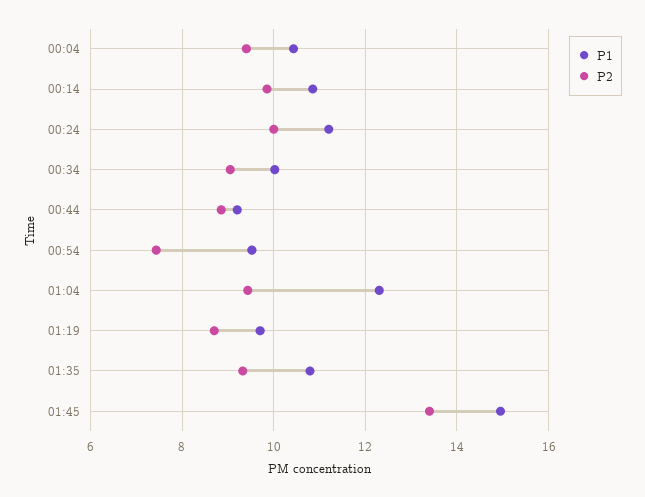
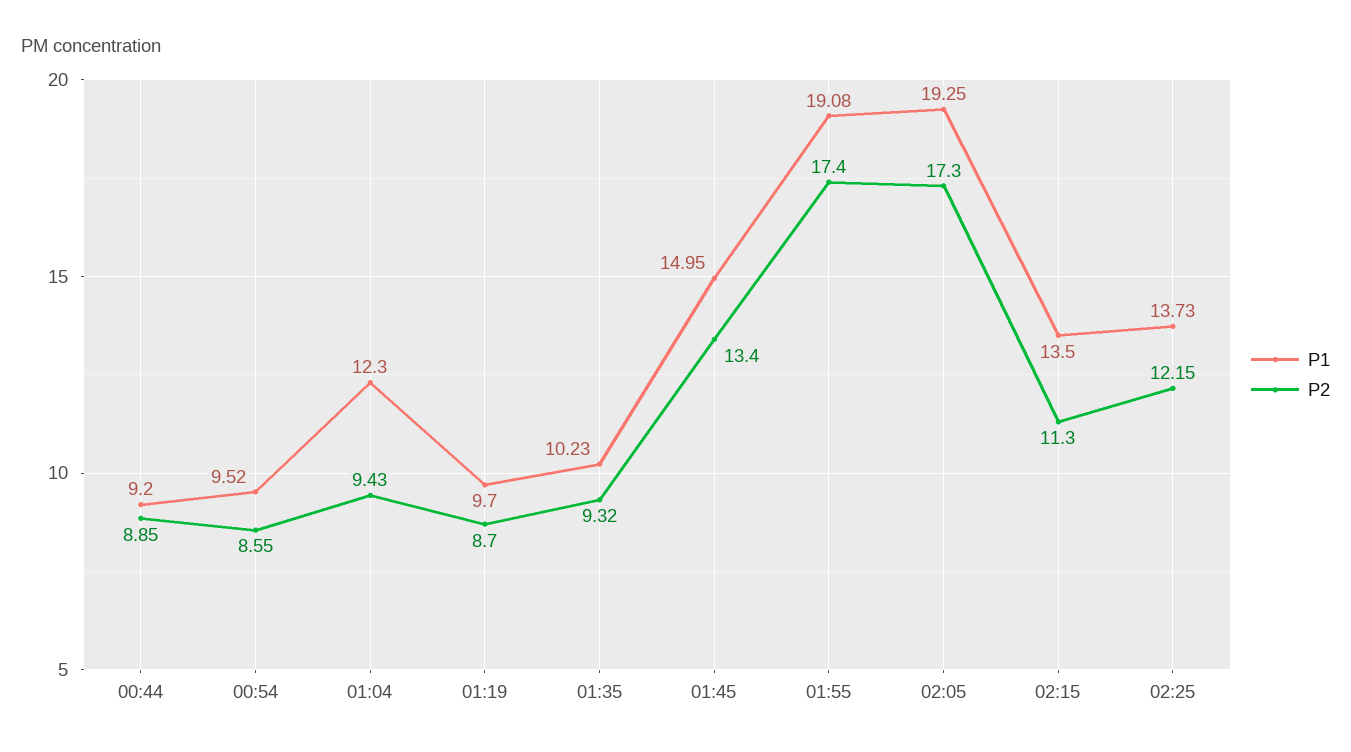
P1, 00:04: 10.4 -> none
P2, 00:04: 9.4 -> none
P1, 00:14: 10.8 -> none
P2, 00:14: 9.8 -> none
P1, 00:24: 11.2 -> none
P2, 00:24: 10 -> none
P1, 00:34: 10 -> none
P2, 00:34: 9 -> none
P2, 00:54: 7.4 -> 8.55
P1, 01:35: 10.8 -> 10.23
P1, 01:55: none -> 19.08
P2, 01:55: none -> 17.4
P1, 02:05: none -> 19.25
P2, 02:05: none -> 17.3
P1, 02:15: none -> 13.5
P2, 02:15: none -> 11.3
P1, 02:25: none -> 13.73
P2, 02:25: none -> 12.15

